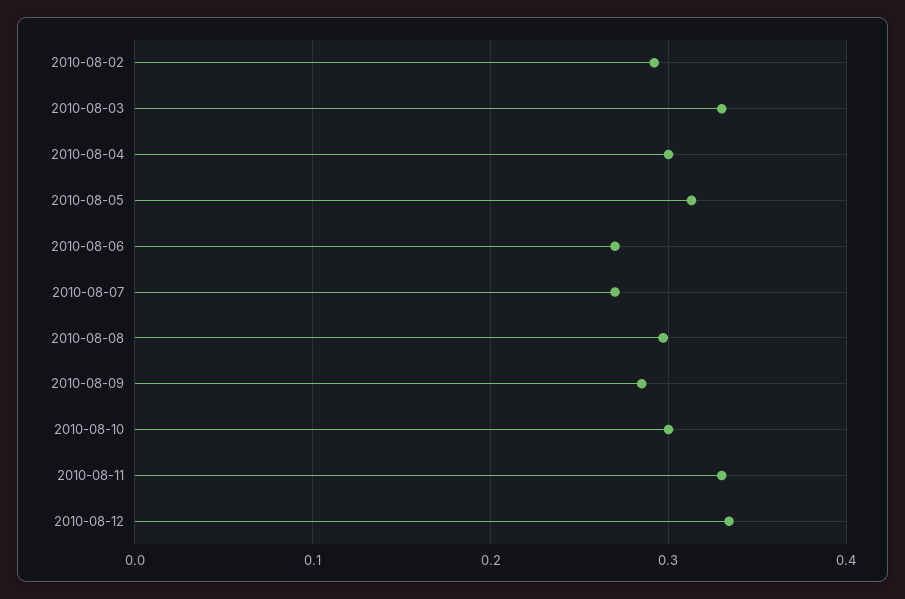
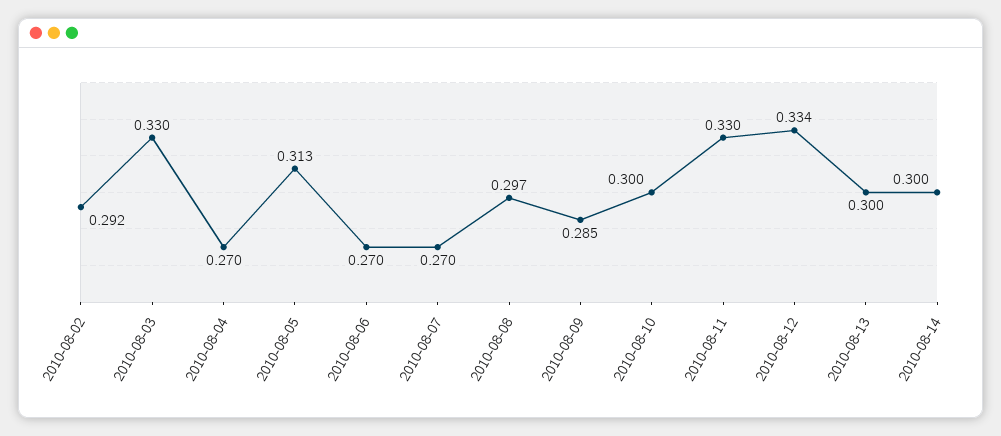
2010-08-04: 0.3 -> 0.27
2010-08-13: none -> 0.3
2010-08-14: none -> 0.3

